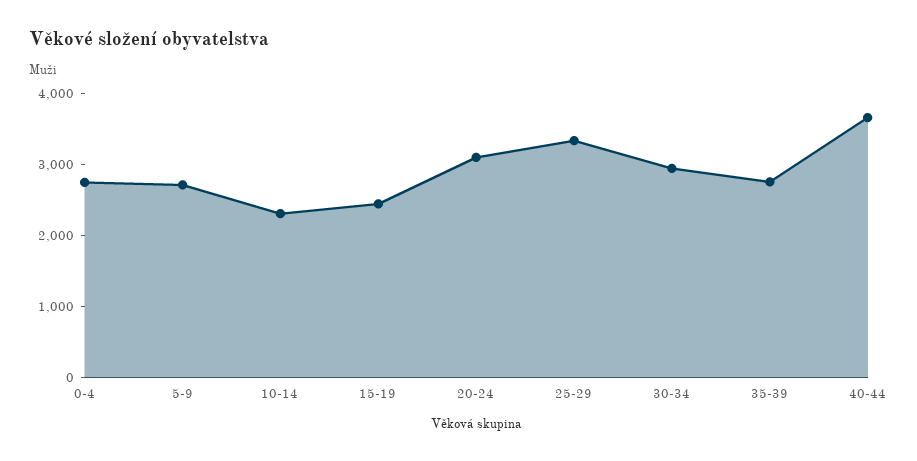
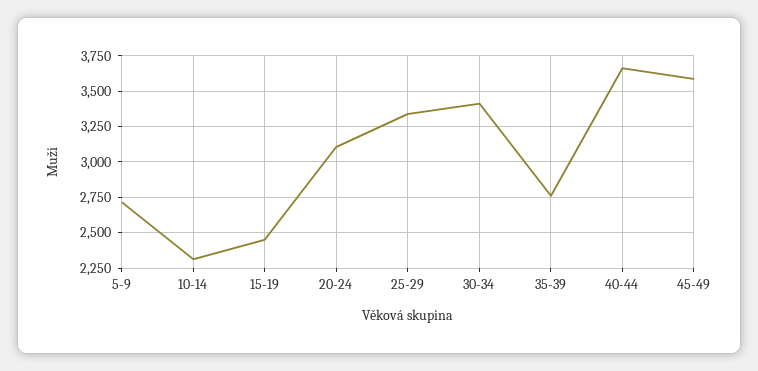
0-4: 2800 -> none
30-34: 3000 -> 3400
45-49: none -> 3600

